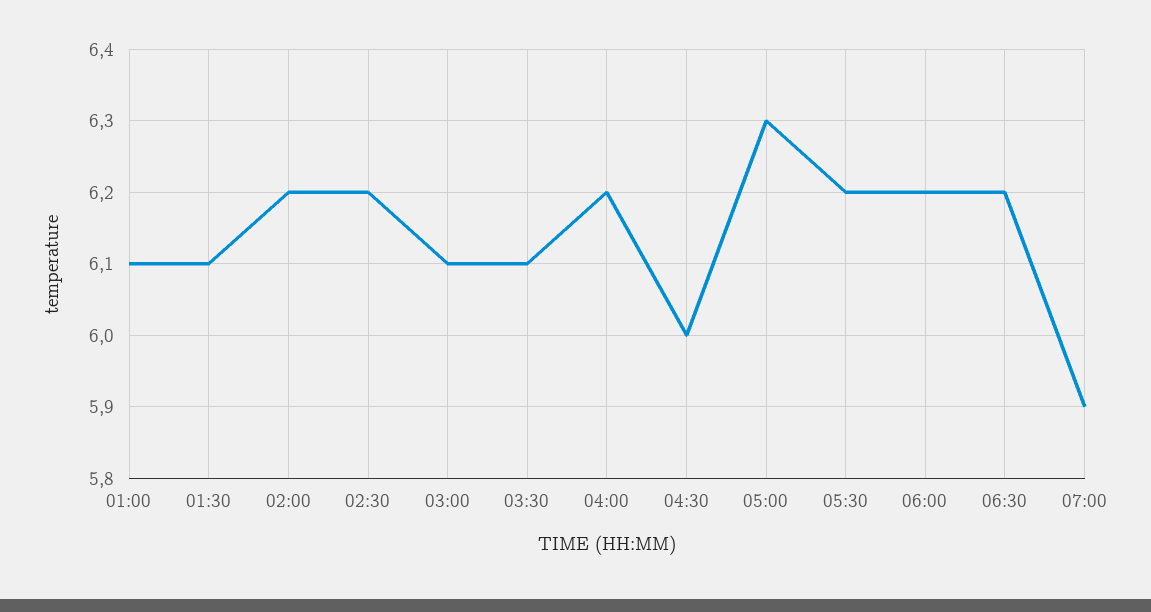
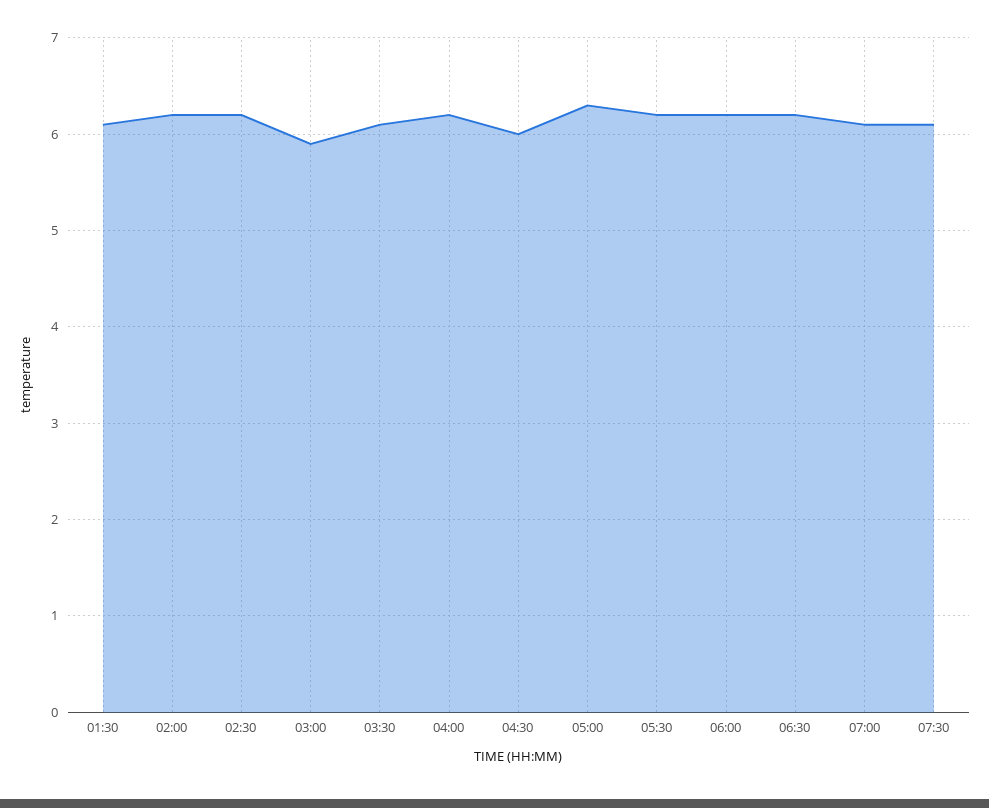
01:00: 6.1 -> none
03:00: 6.1 -> 5.9
07:00: 5.9 -> 6.1
07:30: none -> 6.1

